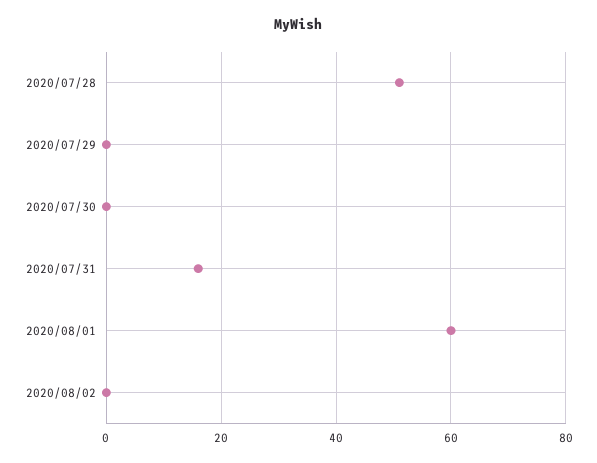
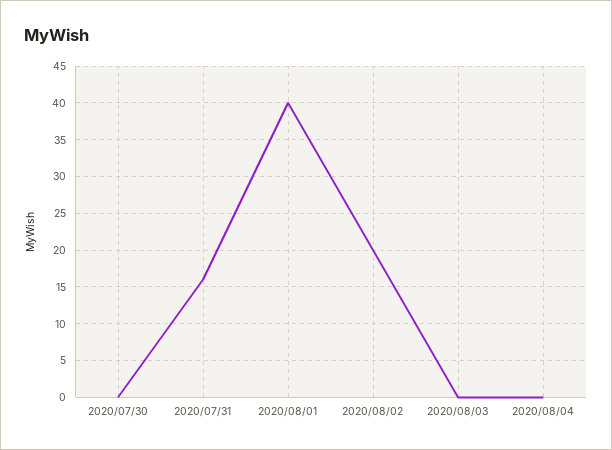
2020/07/28: 50 -> none
2020/07/29: 0 -> none
2020/08/01: 60 -> 40
2020/08/02: 0 -> 20
2020/08/03: none -> 0
2020/08/04: none -> 0

